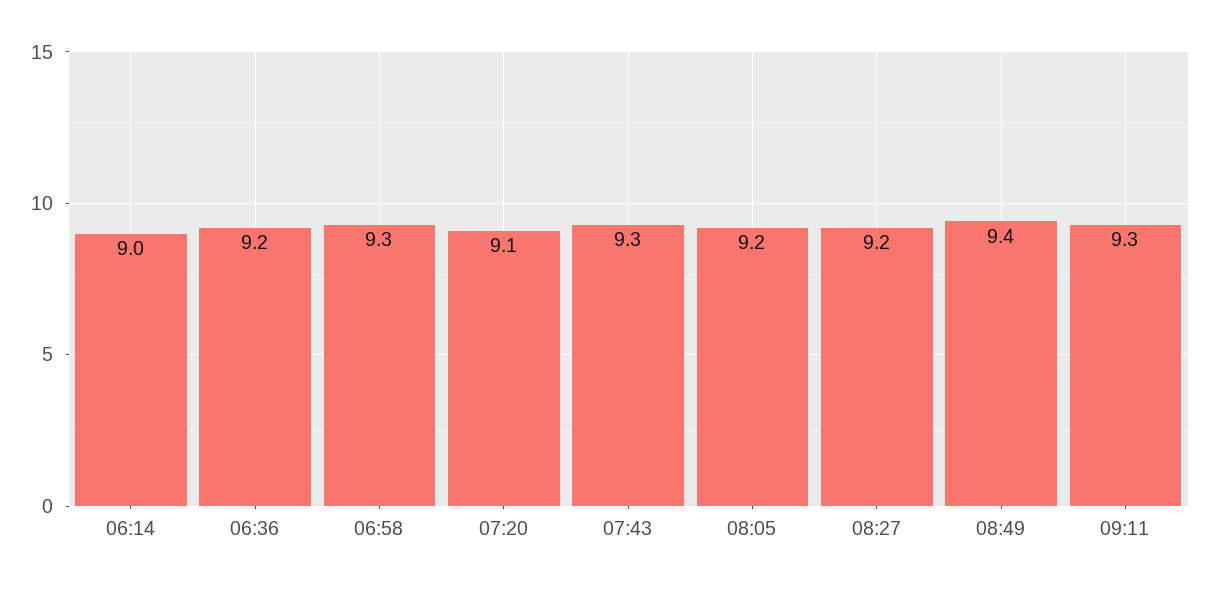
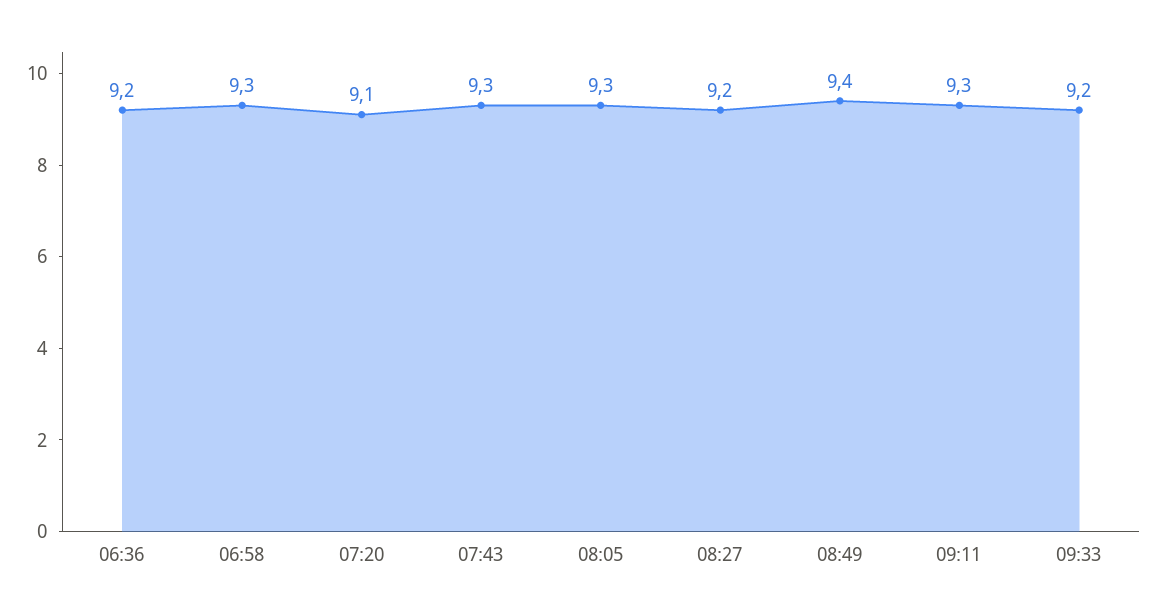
06:14: 9 -> none
08:05: 9.2 -> 9.3
09:33: none -> 9.2

